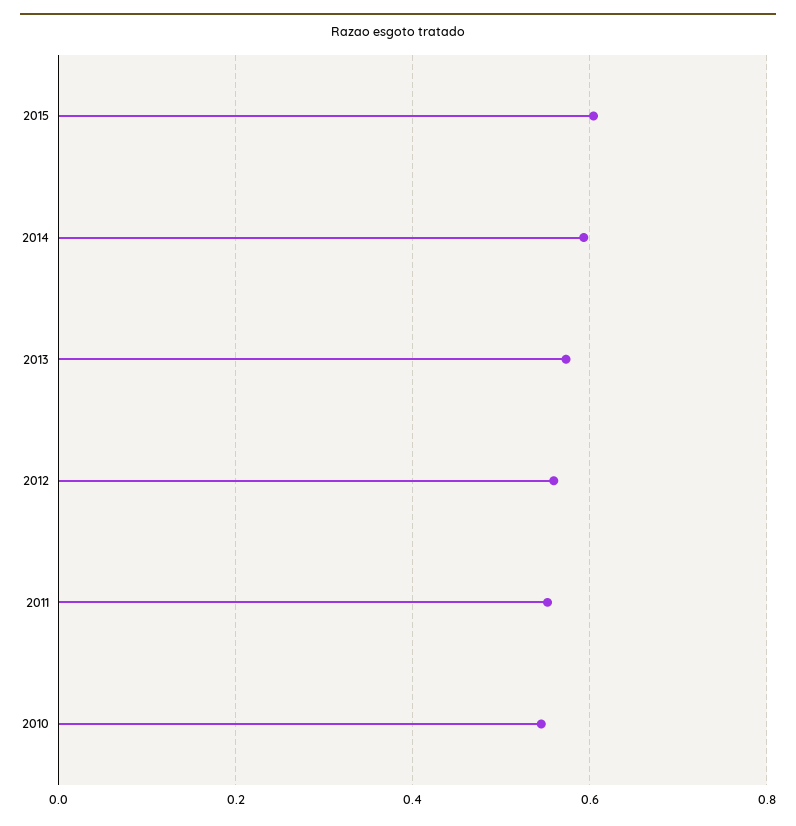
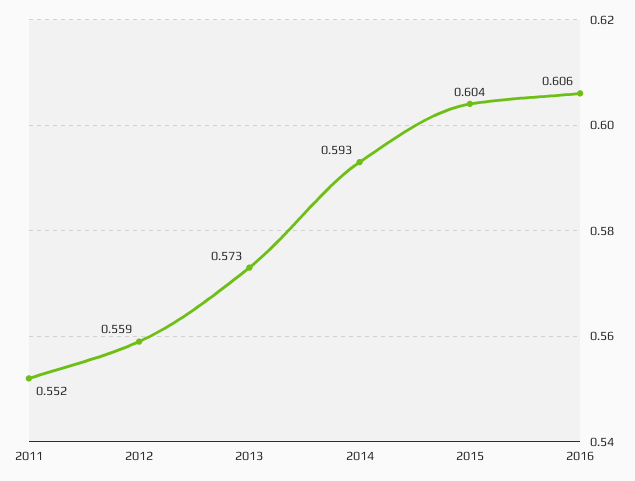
2010: 0.54 -> none
2016: none -> 0.606

